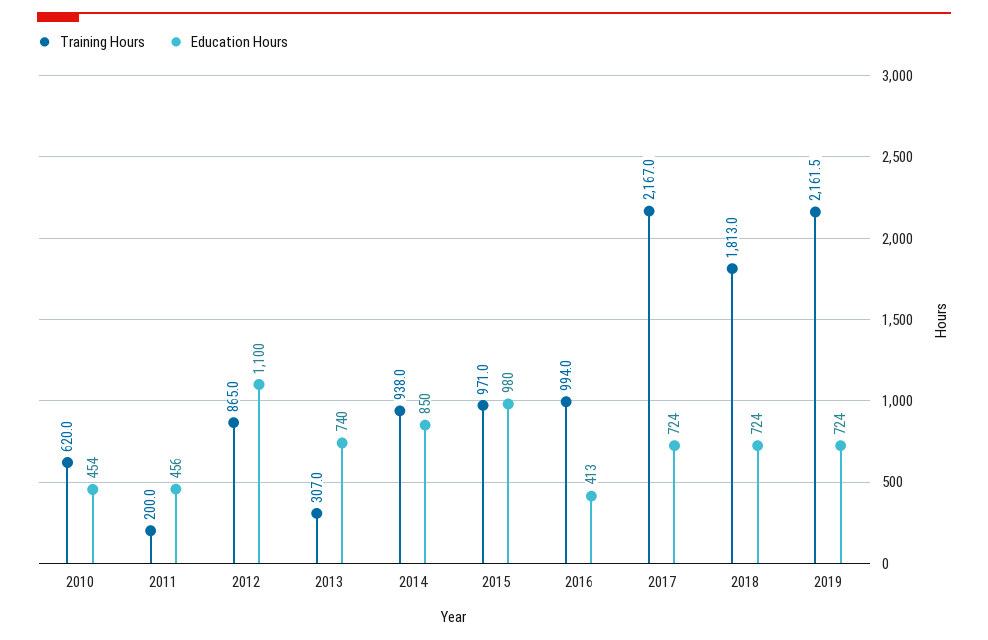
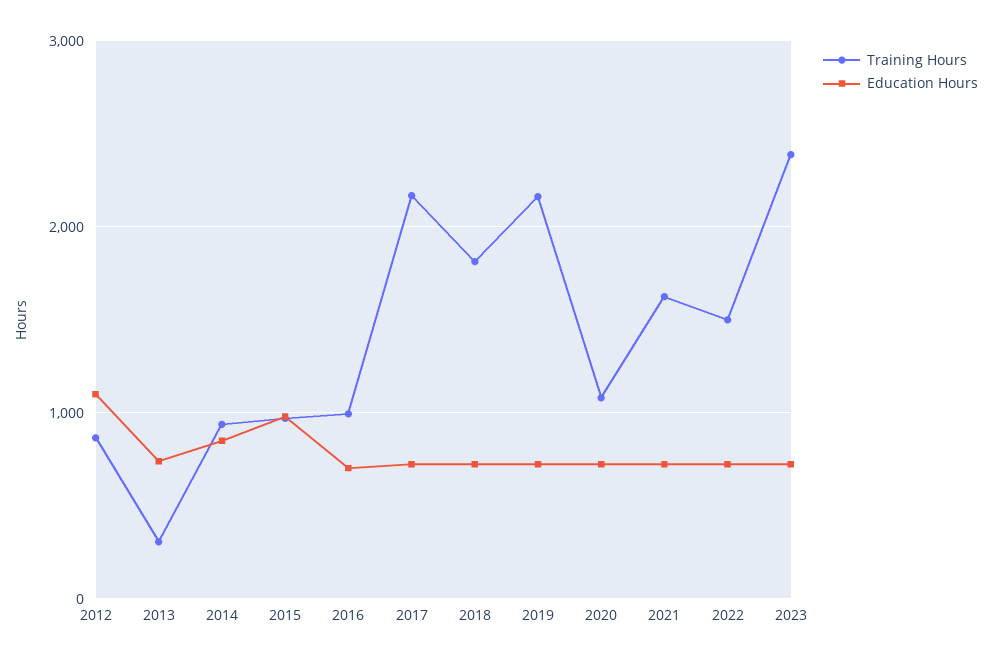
Training Hours, 2010: 620 -> none
Education Hours, 2010: 454 -> none
Training Hours, 2011: 200 -> none
Education Hours, 2011: 456 -> none
Education Hours, 2016: 413 -> 700
Training Hours, 2020: none -> 1100
Education Hours, 2020: none -> 700
Training Hours, 2021: none -> 1600
Education Hours, 2021: none -> 700
Training Hours, 2022: none -> 1500
Education Hours, 2022: none -> 700
Training Hours, 2023: none -> 2400
Education Hours, 2023: none -> 700

